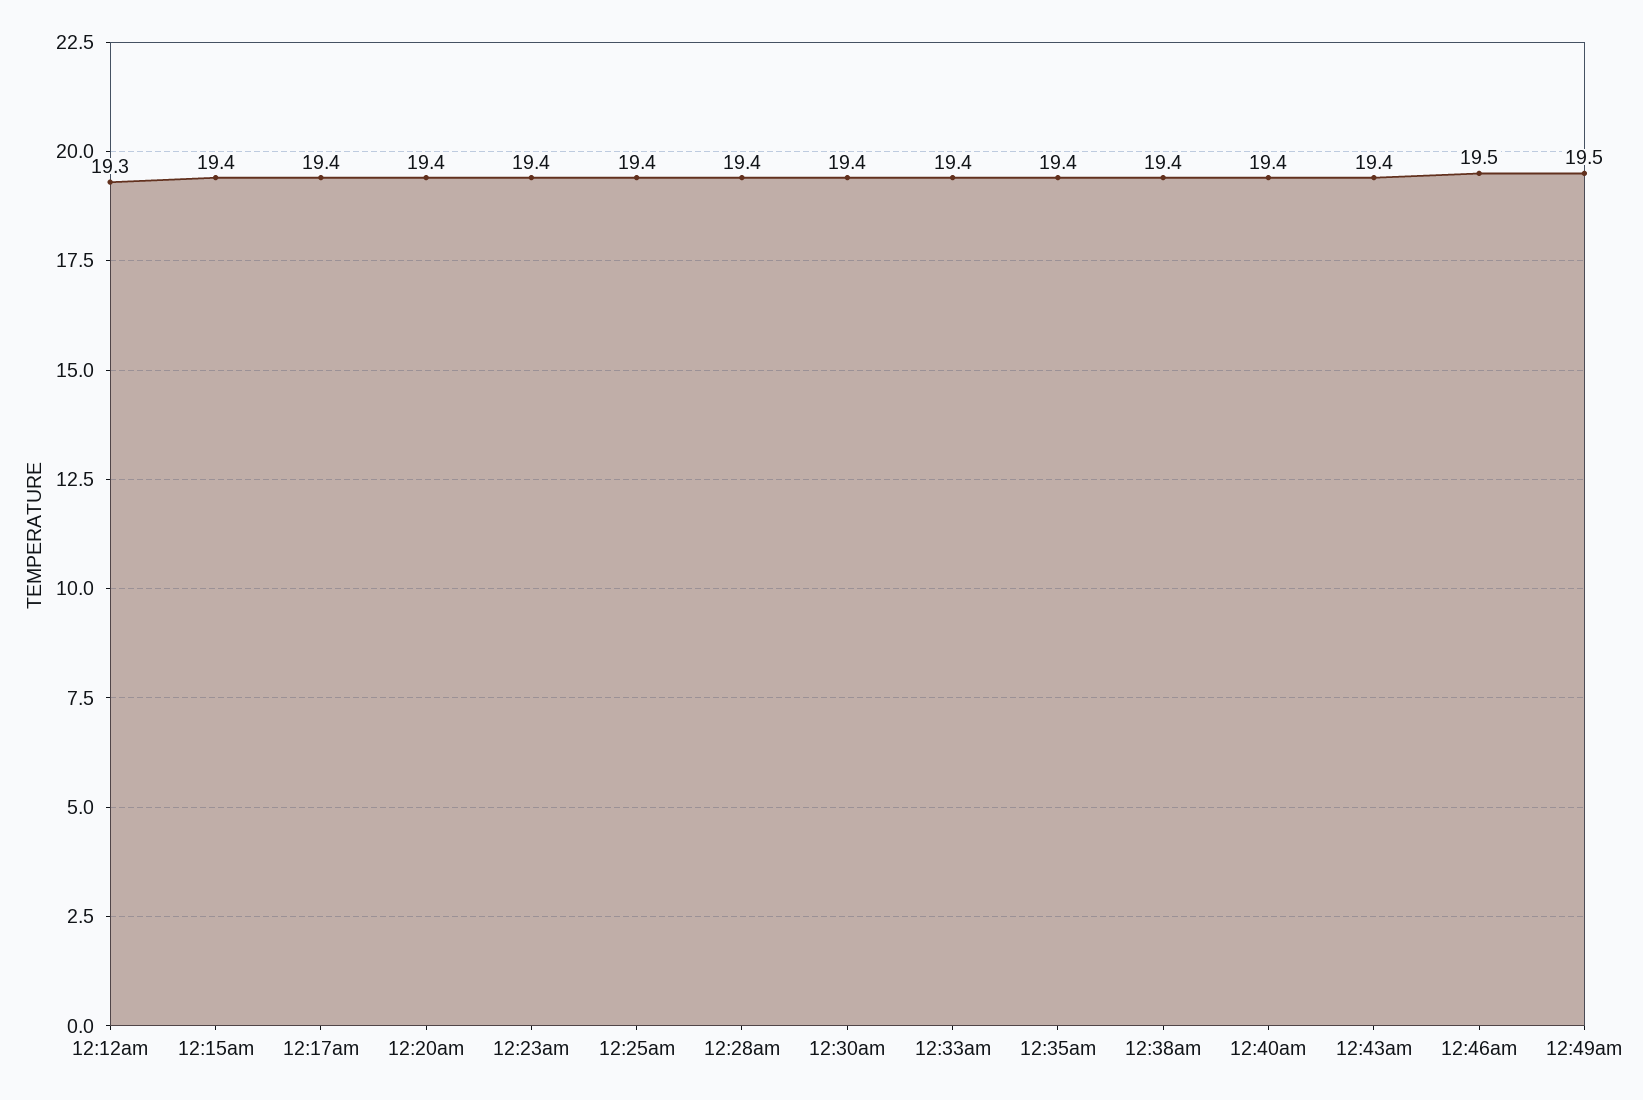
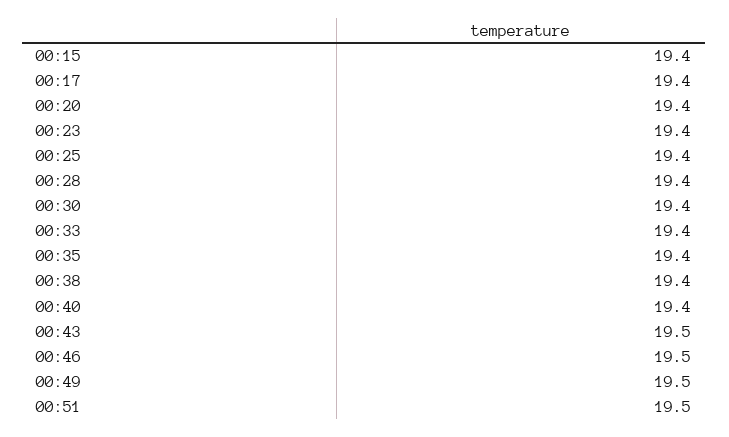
12:12am: 19.3 -> none
12:43am: 19.4 -> 19.5
00:51: none -> 19.5

